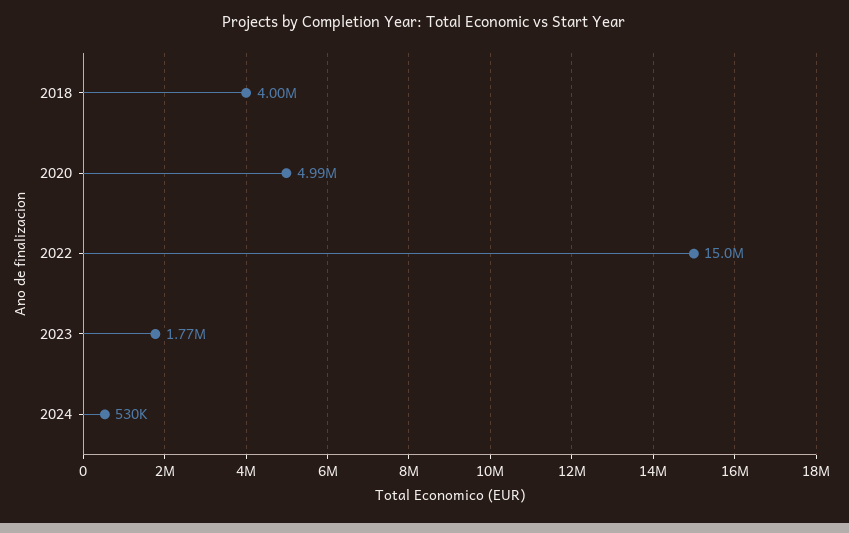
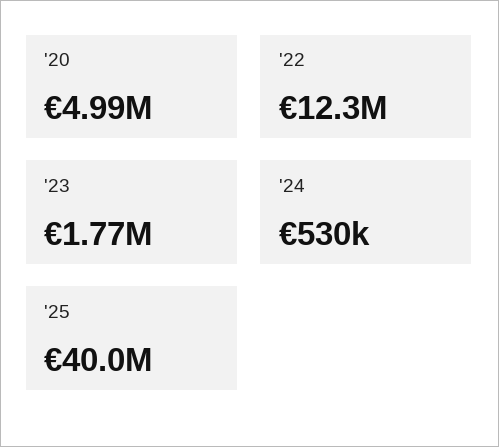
2018: 4000000 -> none
2022: 15000000 -> 12300000
'25: none -> 40000000

